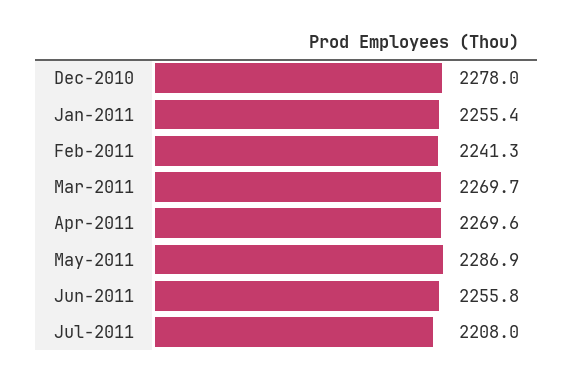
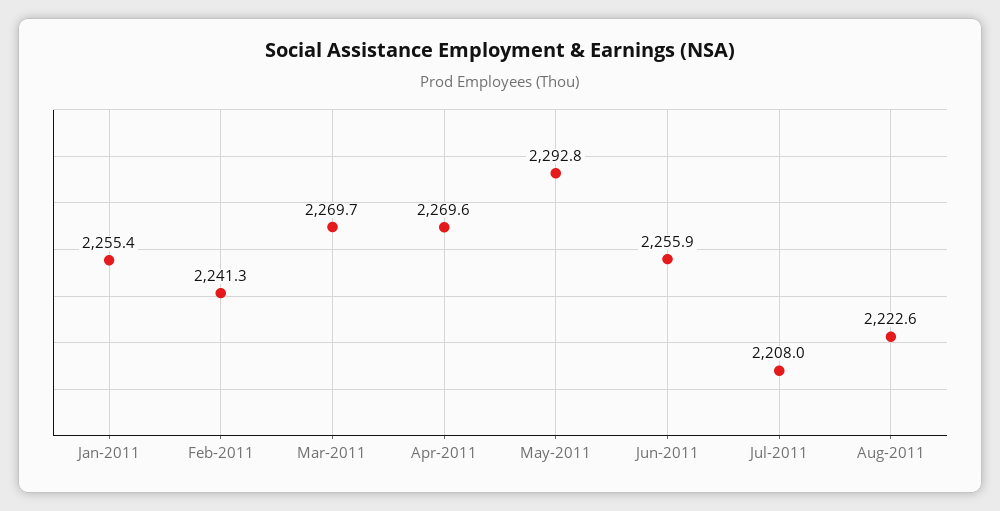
Dec-2010: 2278 -> none
May-2011: 2286.9 -> 2292.8
Jun-2011: 2255.8 -> 2255.9
Aug-2011: none -> 2222.6

